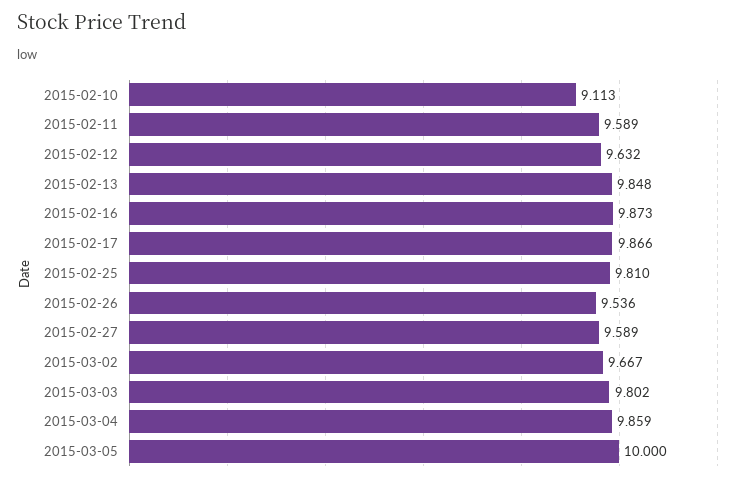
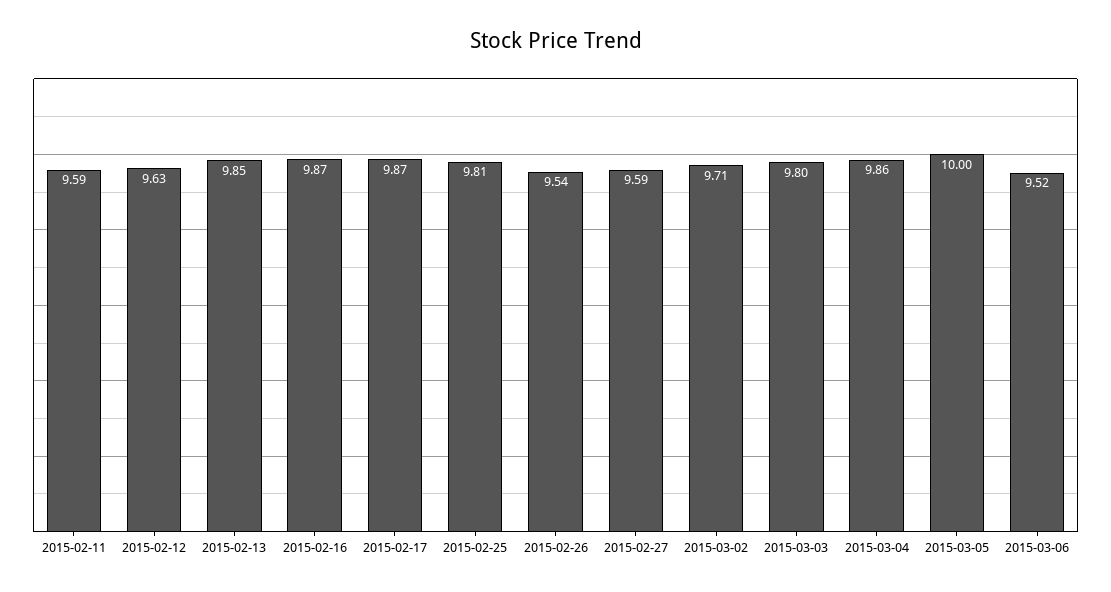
2015-02-10: 9.113 -> none
2015-03-02: 9.667 -> 9.71
2015-03-06: none -> 9.52

